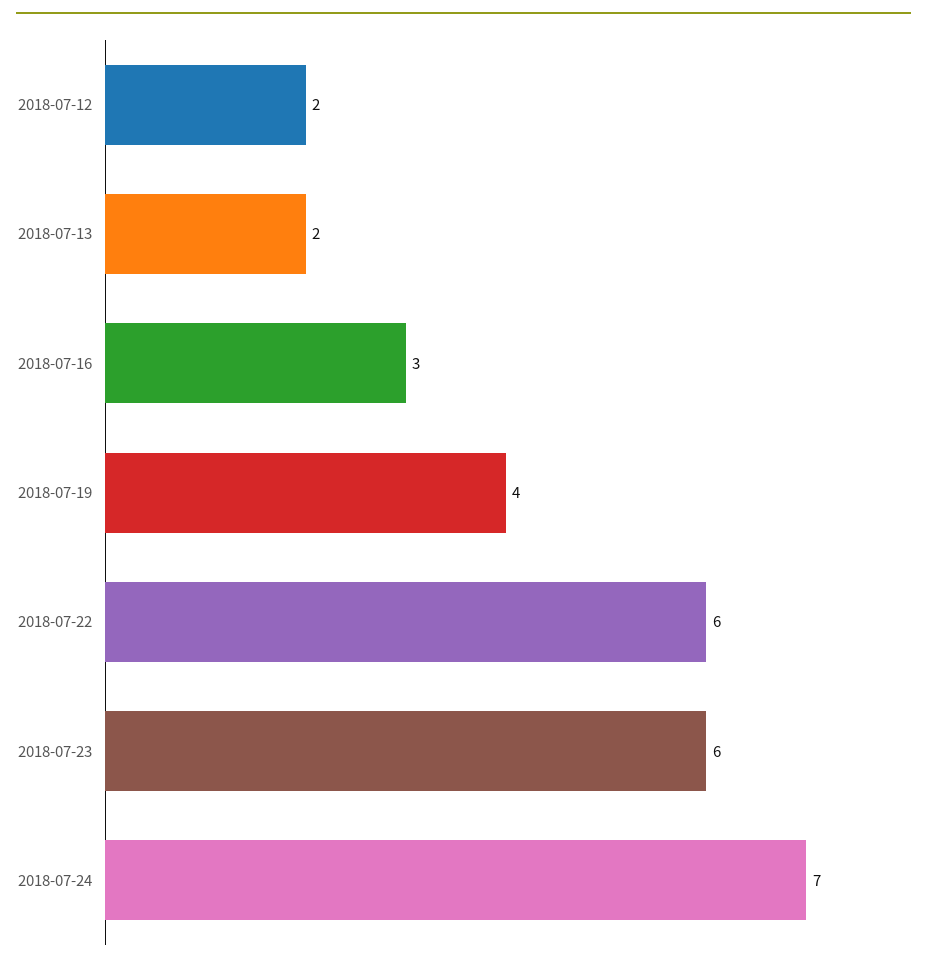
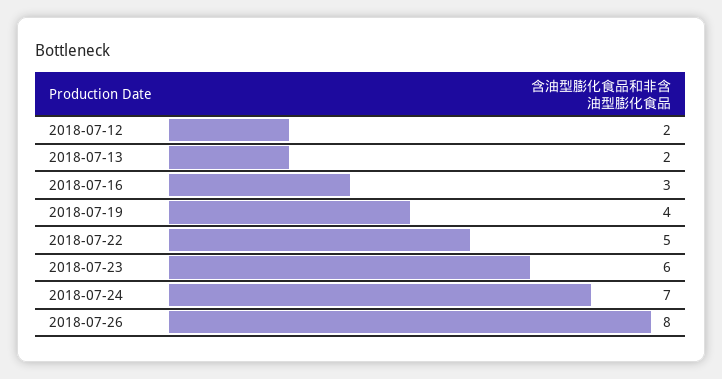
2018-07-22: 6 -> 5
2018-07-26: none -> 8

